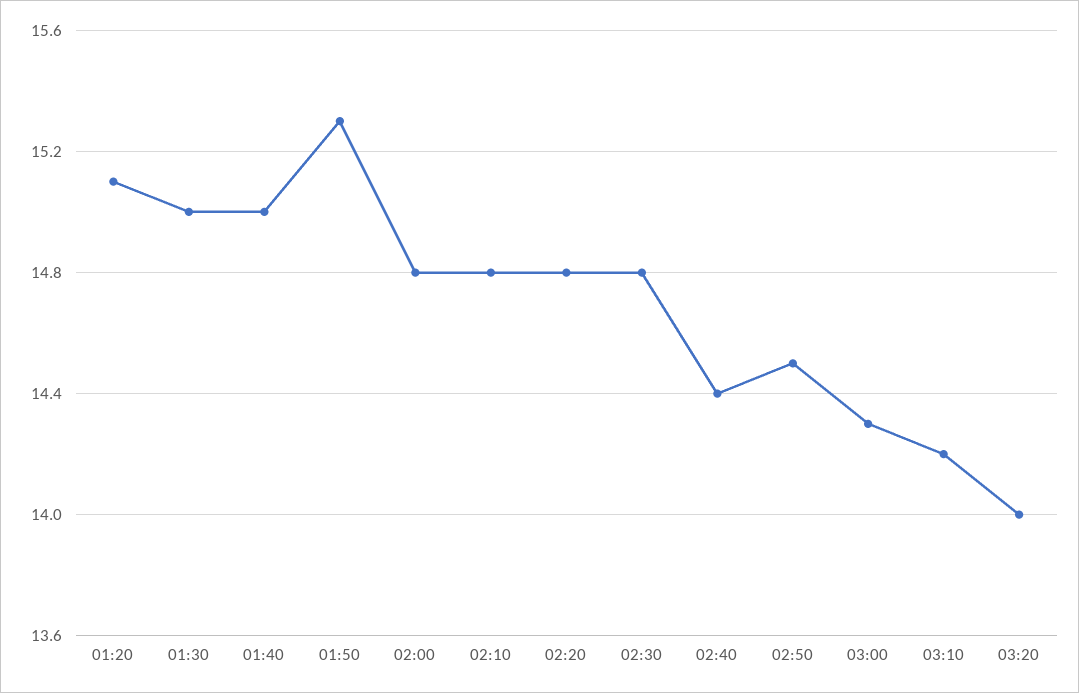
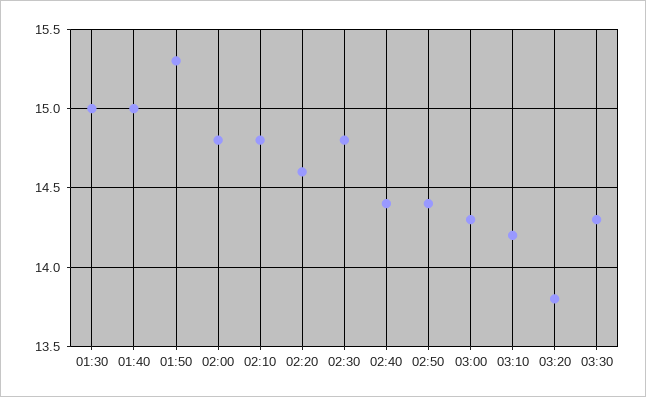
01:20: 15.1 -> none
02:20: 14.8 -> 14.6
02:50: 14.5 -> 14.4
03:20: 14 -> 13.8
03:30: none -> 14.3

